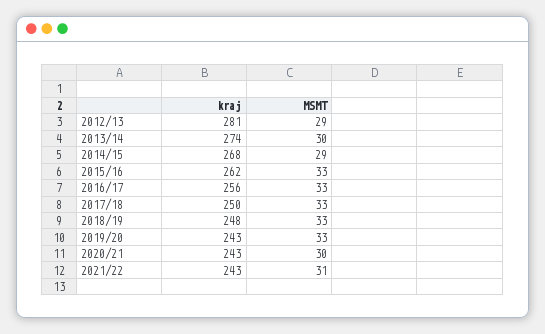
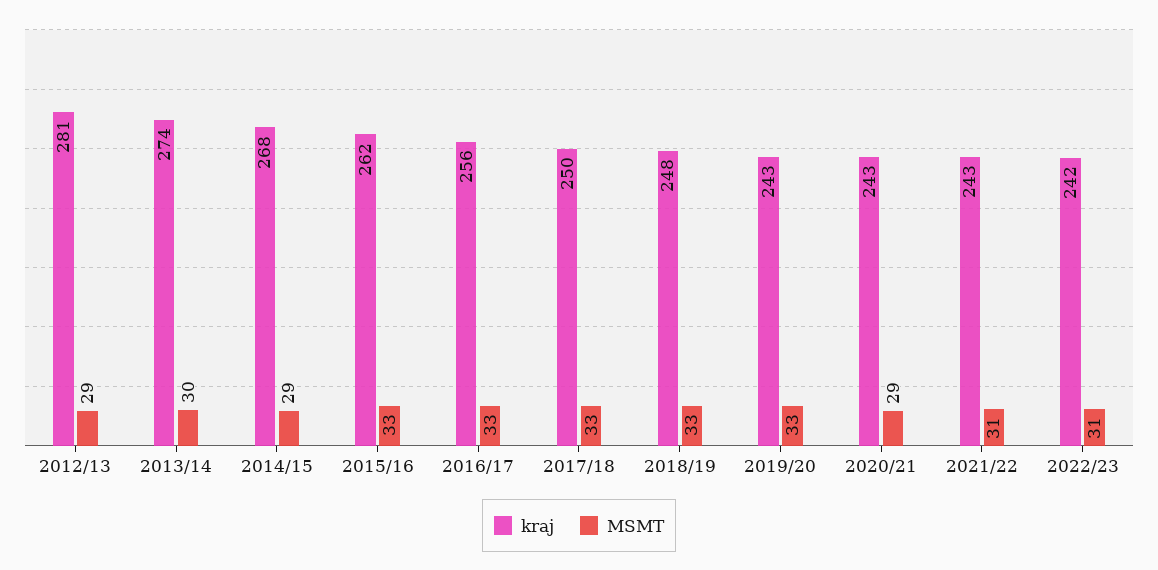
MSMT, 2020/21: 30 -> 29
kraj, 2022/23: none -> 242
MSMT, 2022/23: none -> 31

